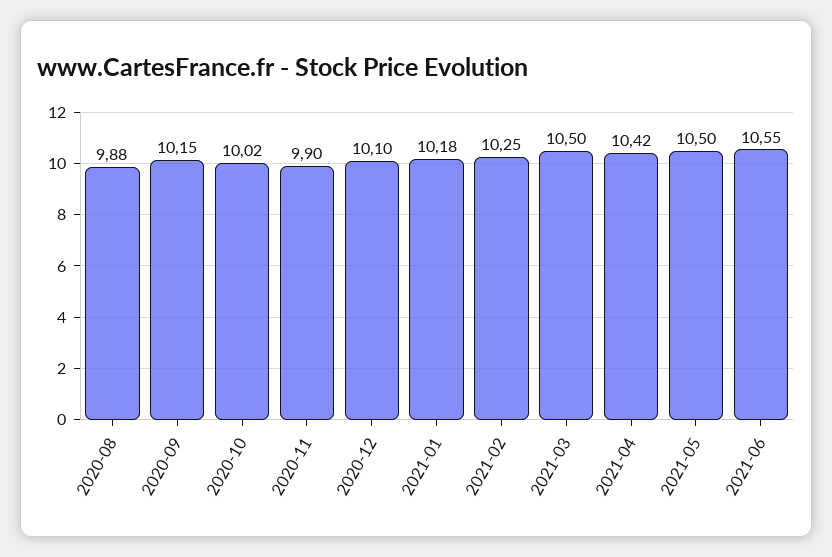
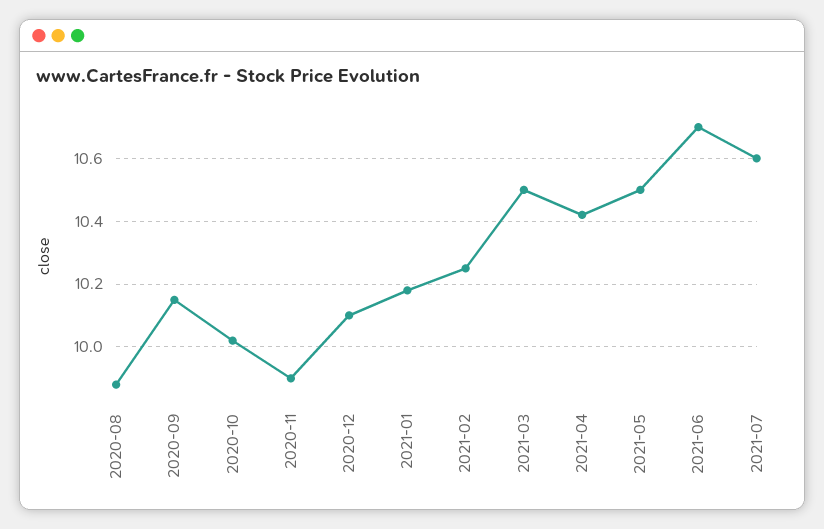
2021-06: 10.55 -> 10.7
2021-07: none -> 10.6

